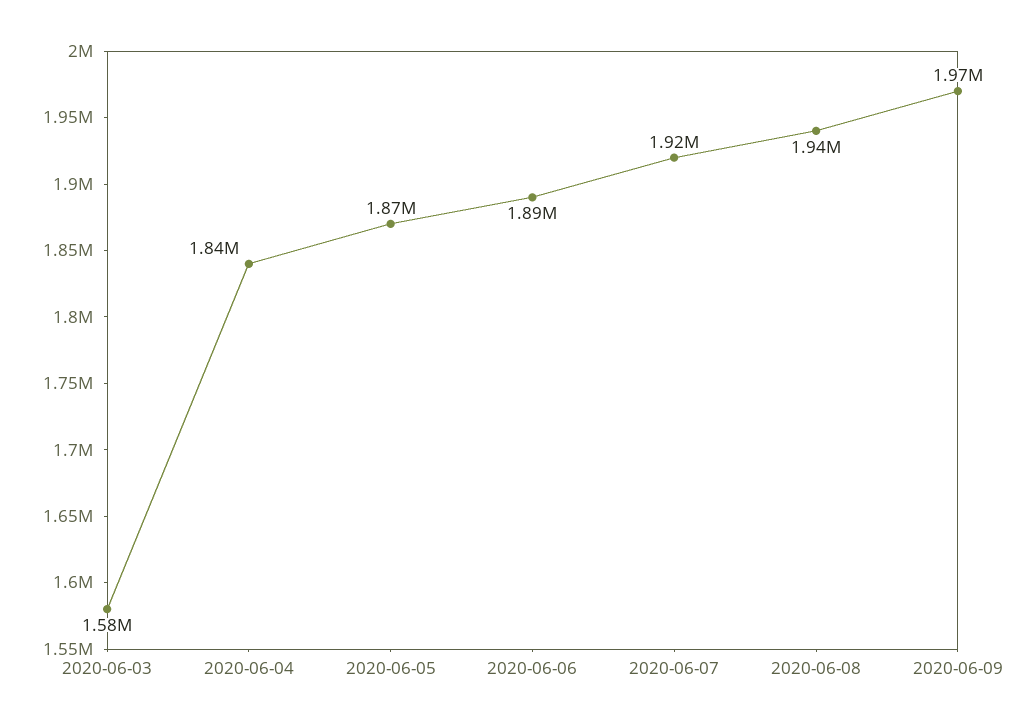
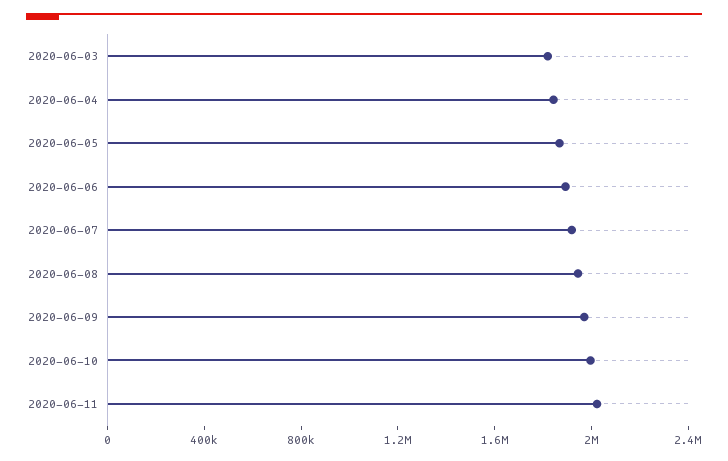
2020-06-03: 1580000 -> 1800000
2020-06-10: none -> 2000000
2020-06-11: none -> 2000000

